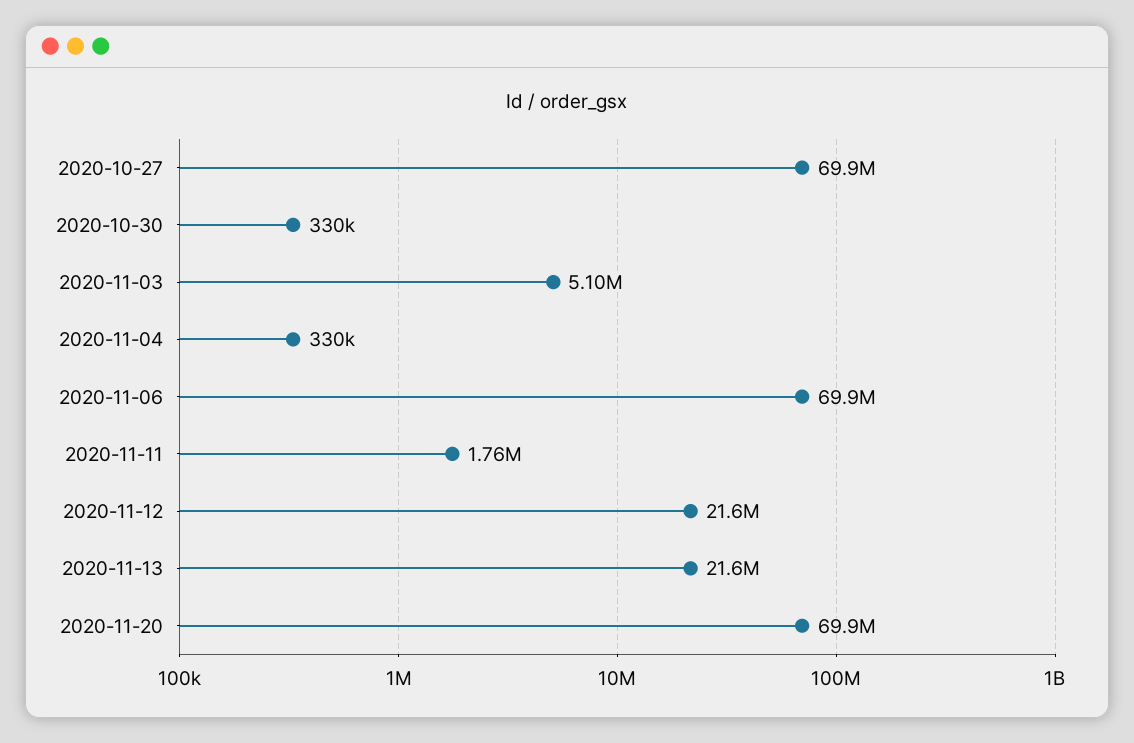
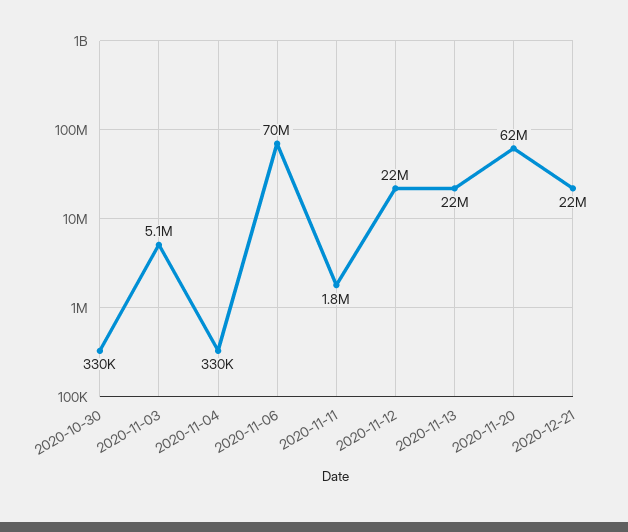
2020-10-27: 69900000 -> none
2020-11-20: 69900000 -> 62000000
2020-12-21: none -> 22000000

